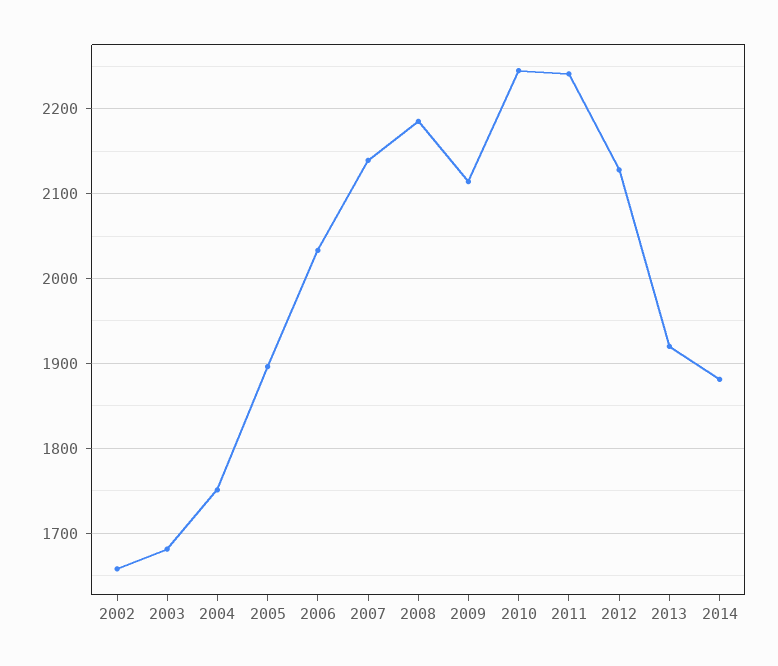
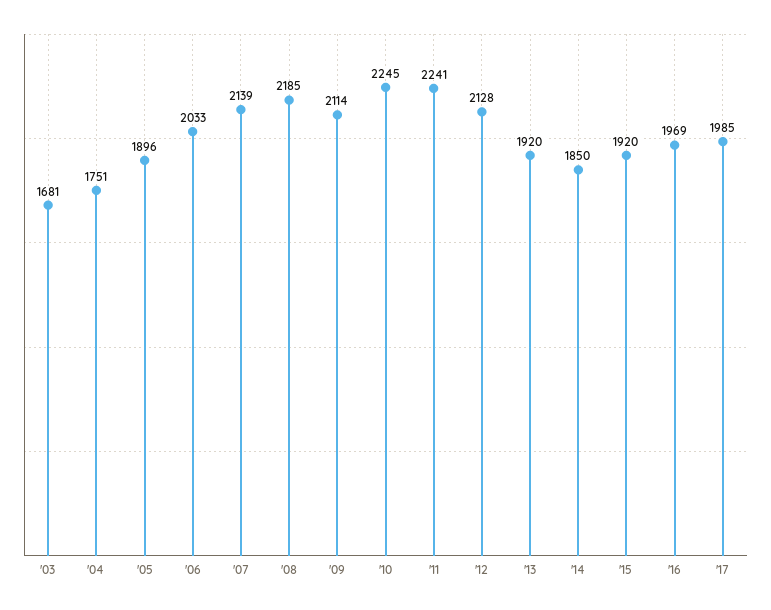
2002: 1660 -> none
2014: 1880 -> 1850
'15: none -> 1920
'16: none -> 1969
'17: none -> 1985

